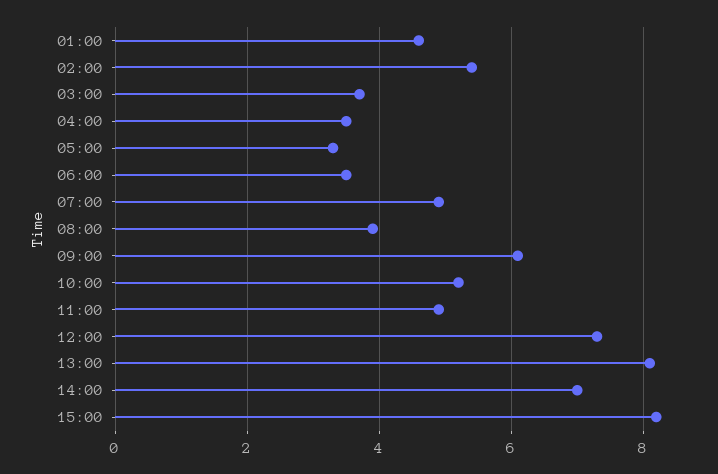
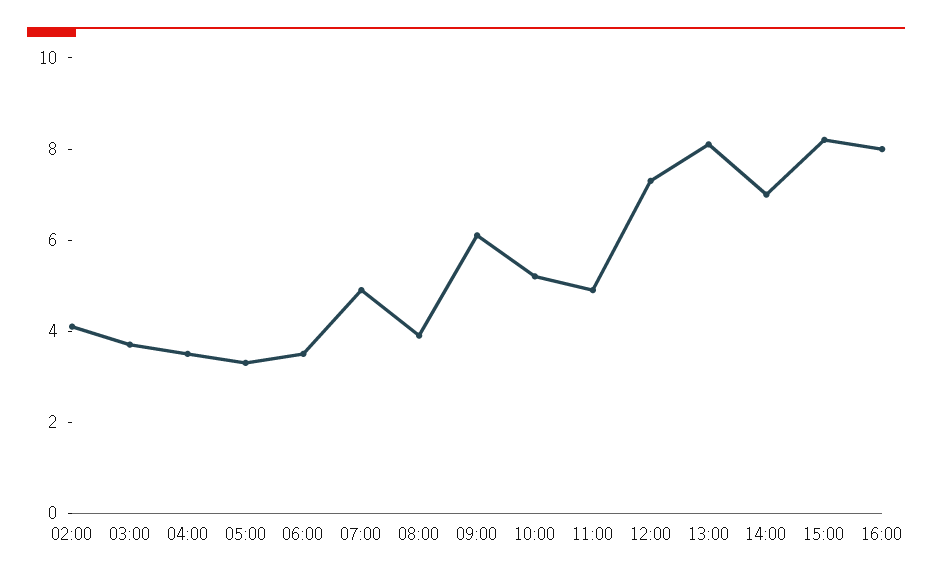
01:00: 4.5 -> none
02:00: 5.5 -> 4
16:00: none -> 8

